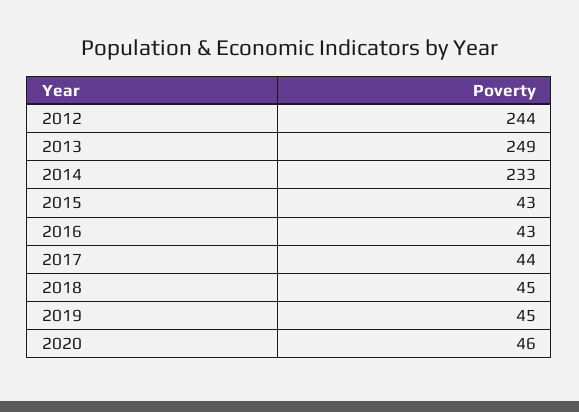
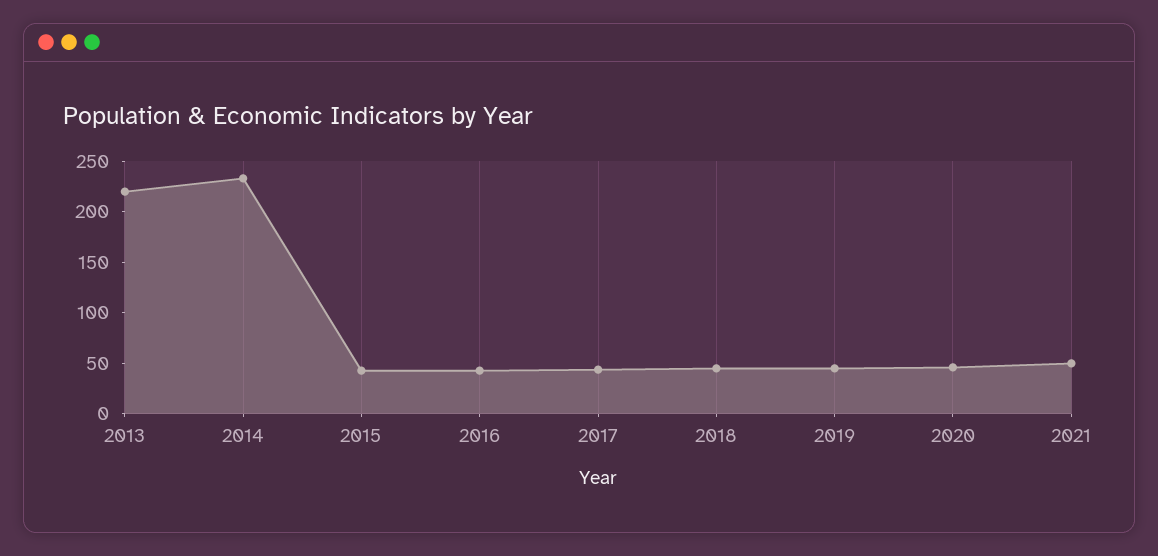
2012: 244 -> none
2013: 249 -> 220
2021: none -> 50

